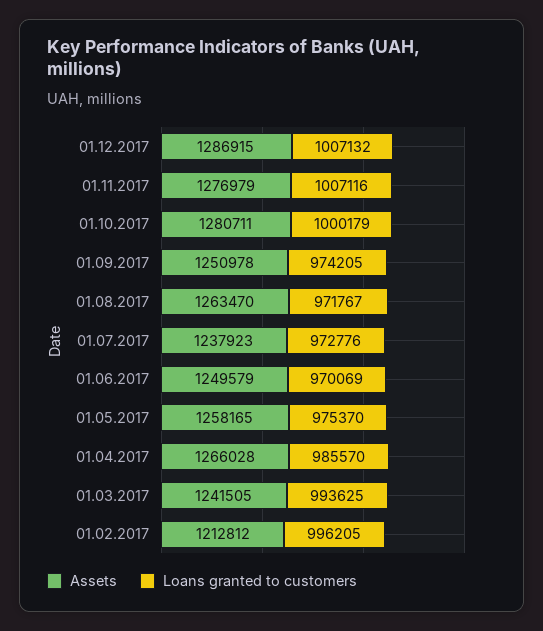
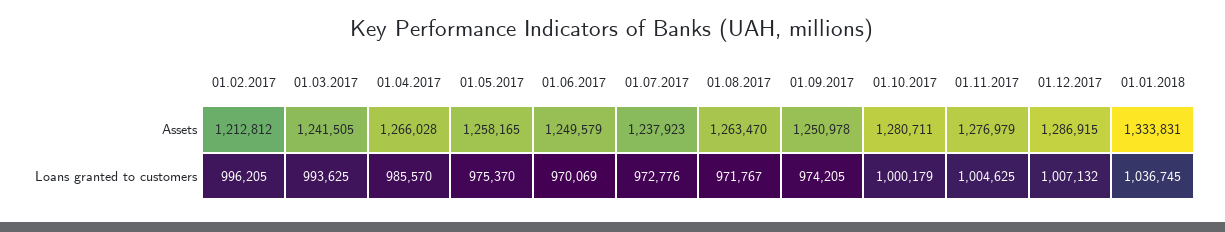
Loans granted to customers, 01.11.2017: 1007116 -> 1004625
Assets, 01.01.2018: none -> 1333831
Loans granted to customers, 01.01.2018: none -> 1036745

